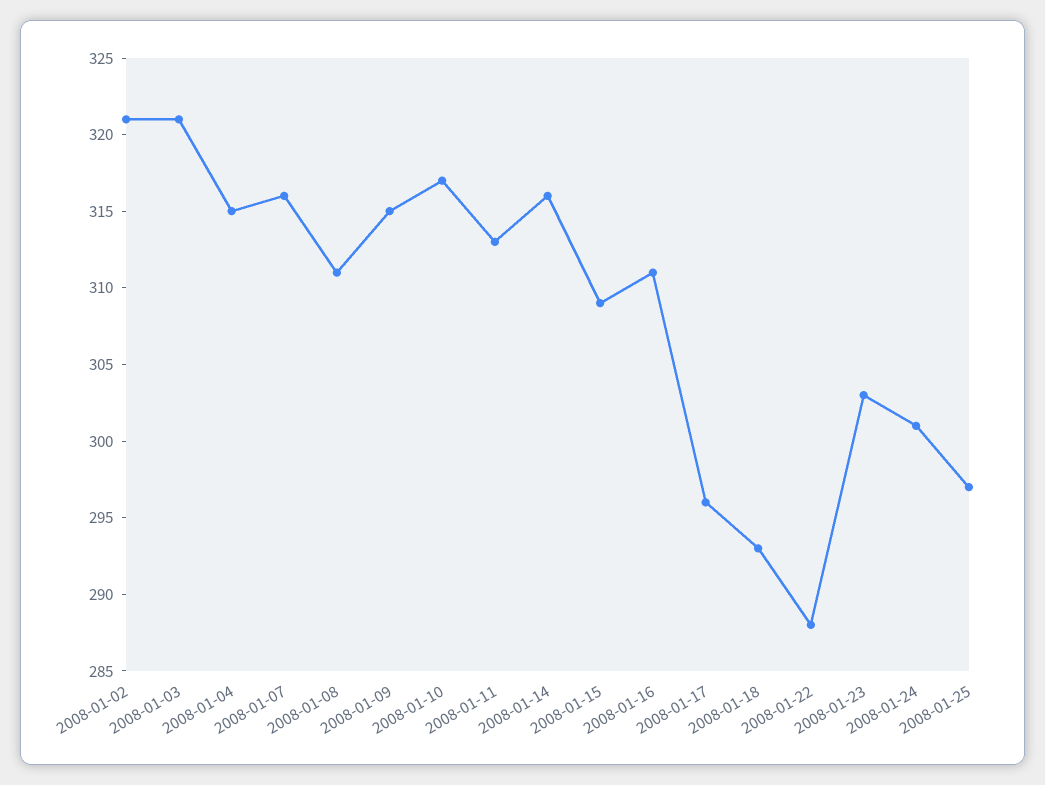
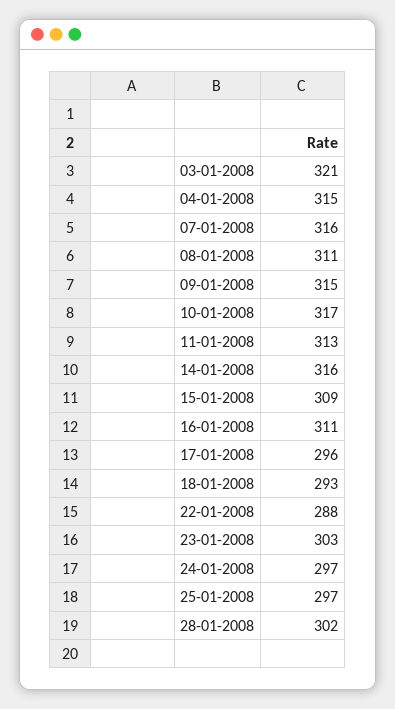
2008-01-02: 321 -> none
2008-01-24: 301 -> 297
28-01-2008: none -> 302

